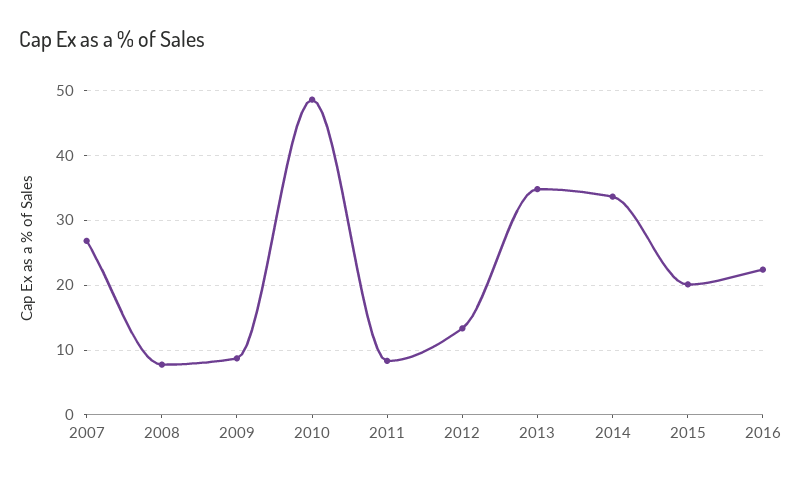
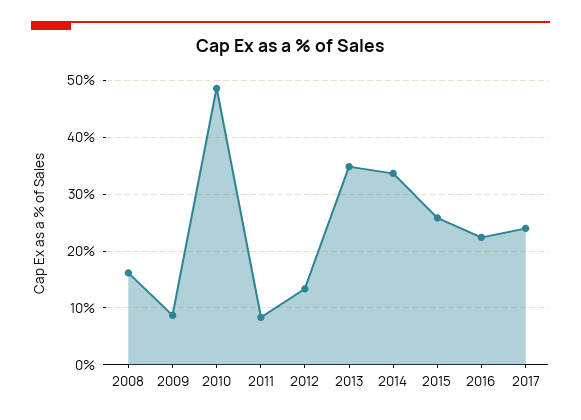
2007: 27 -> none
2008: 8 -> 16
2015: 20 -> 26
2017: none -> 24

